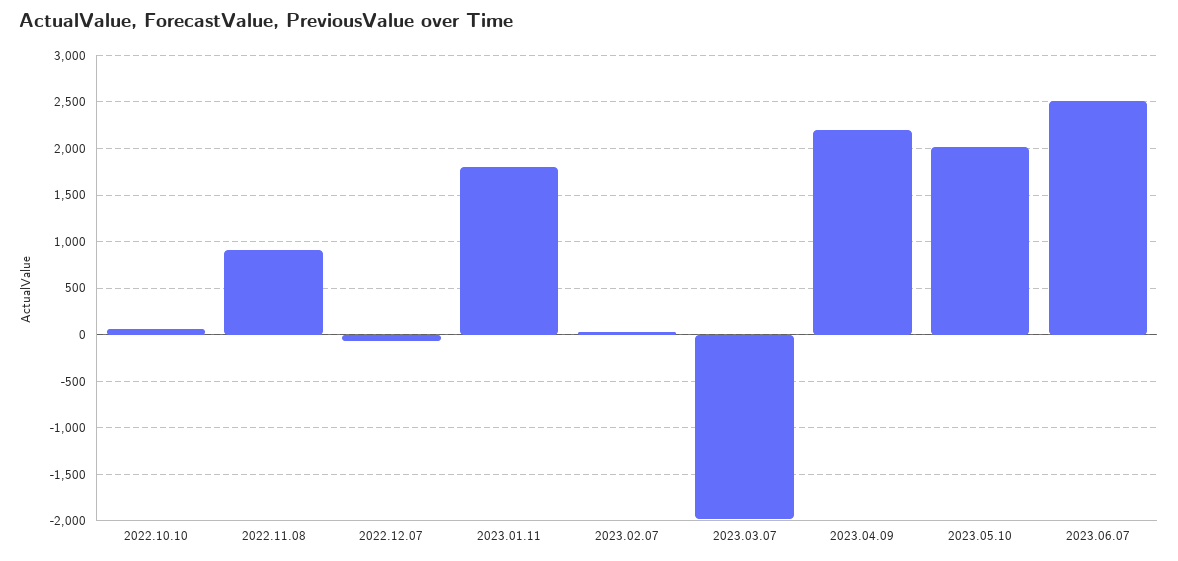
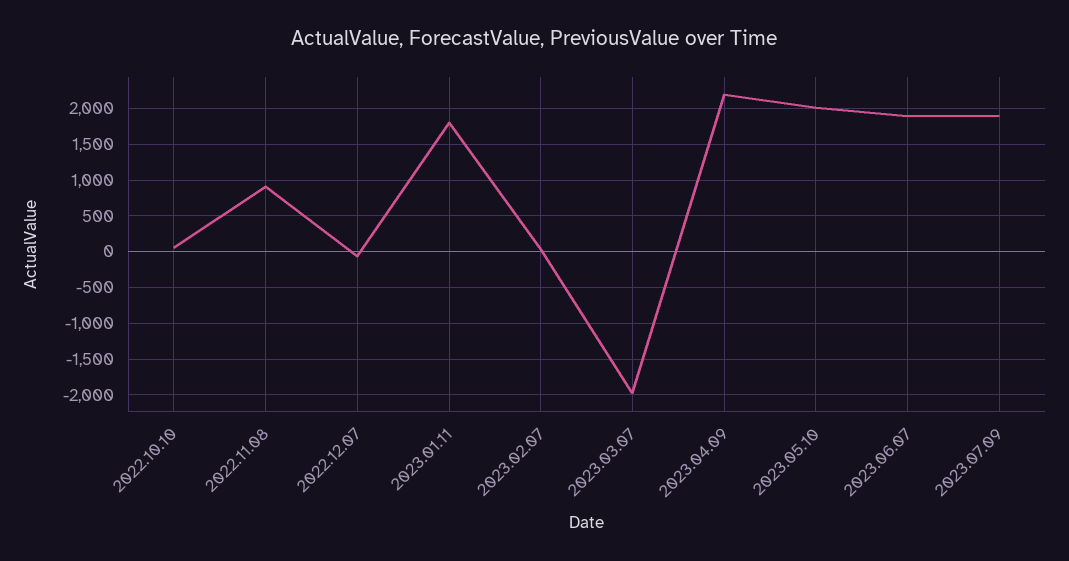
2023.06.07: 2500 -> 1900
2023.07.09: none -> 1900

